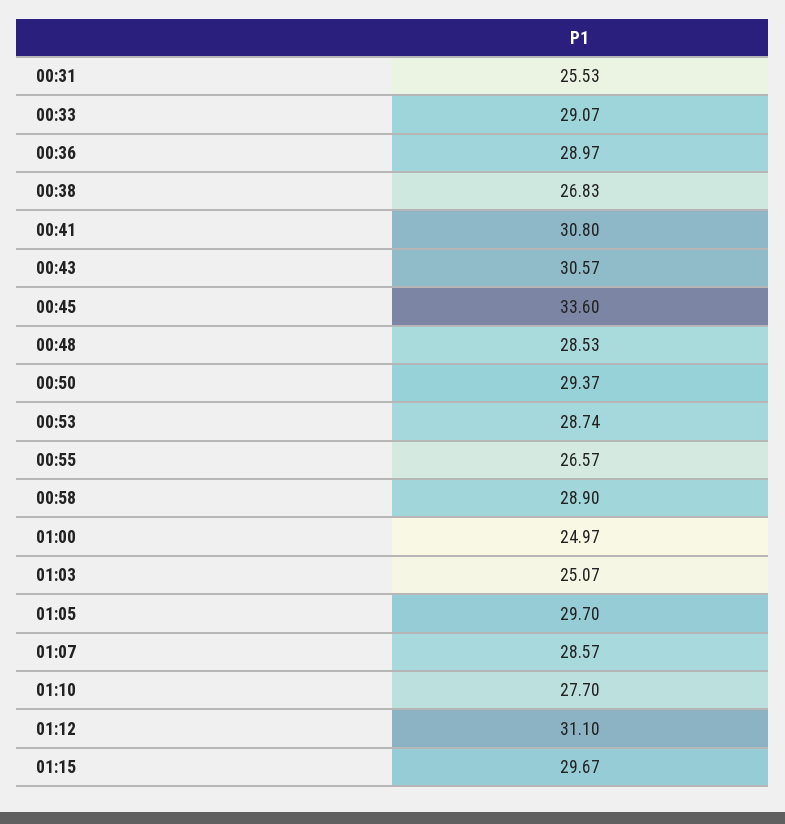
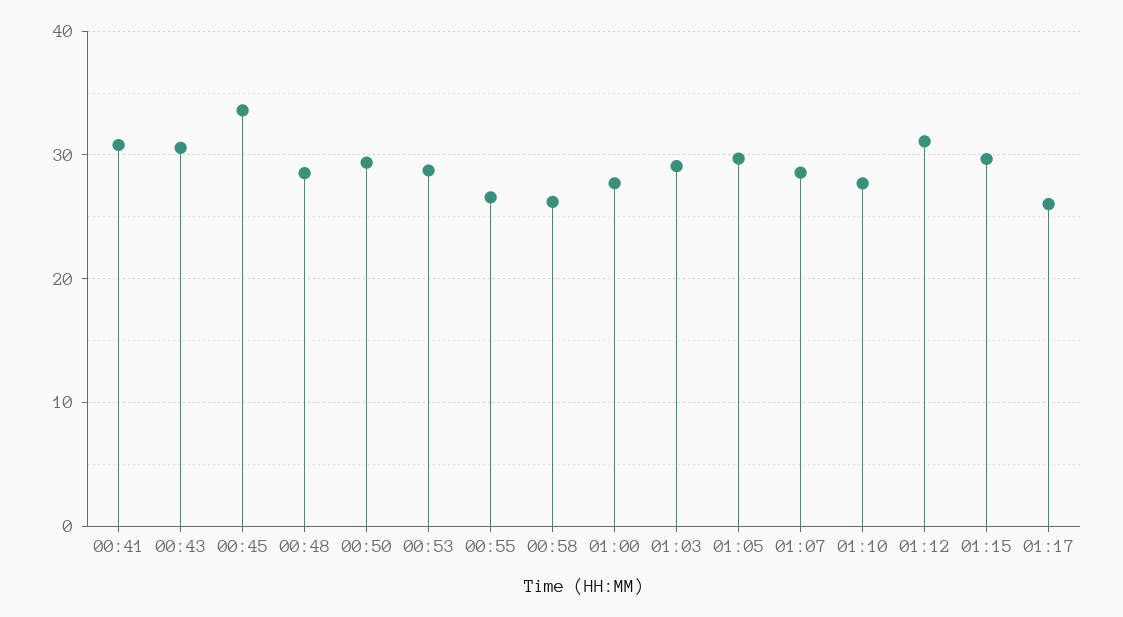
00:31: 25.53 -> none
00:33: 29.07 -> none
00:36: 28.97 -> none
00:38: 26.83 -> none
00:58: 28.9 -> 26
01:00: 24.97 -> 28
01:03: 25.07 -> 29
01:17: none -> 26

